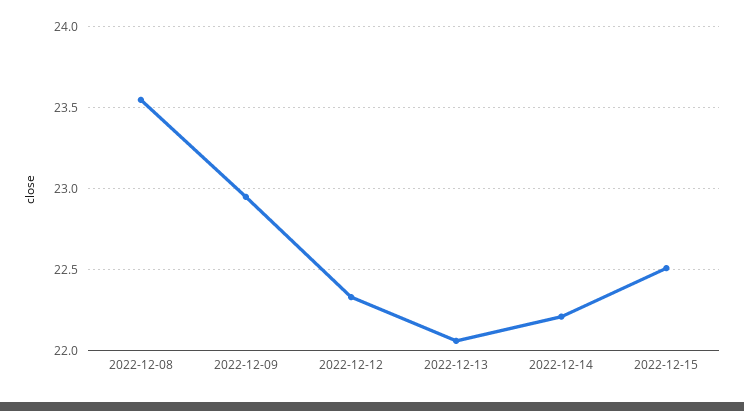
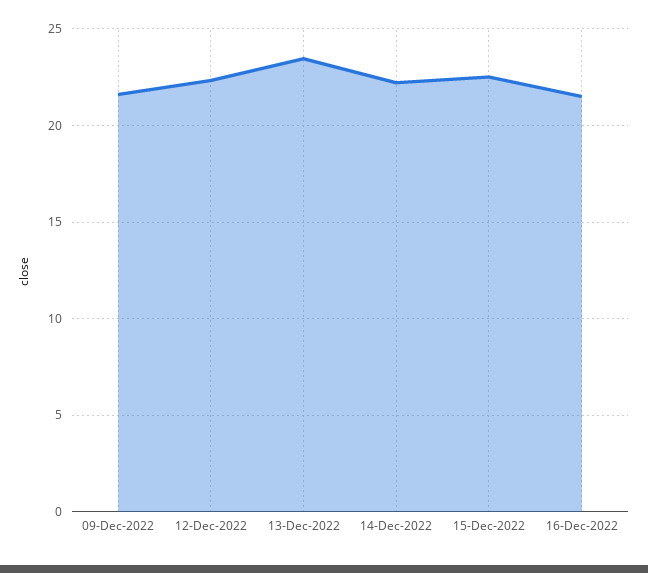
2022-12-08: 23.55 -> none
2022-12-09: 22.95 -> 21.5
2022-12-13: 22.05 -> 23.5
16-Dec-2022: none -> 21.5

